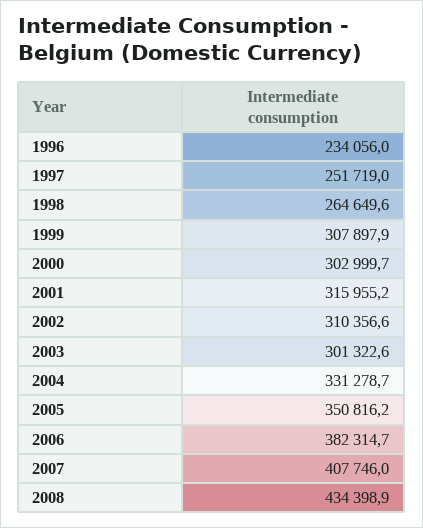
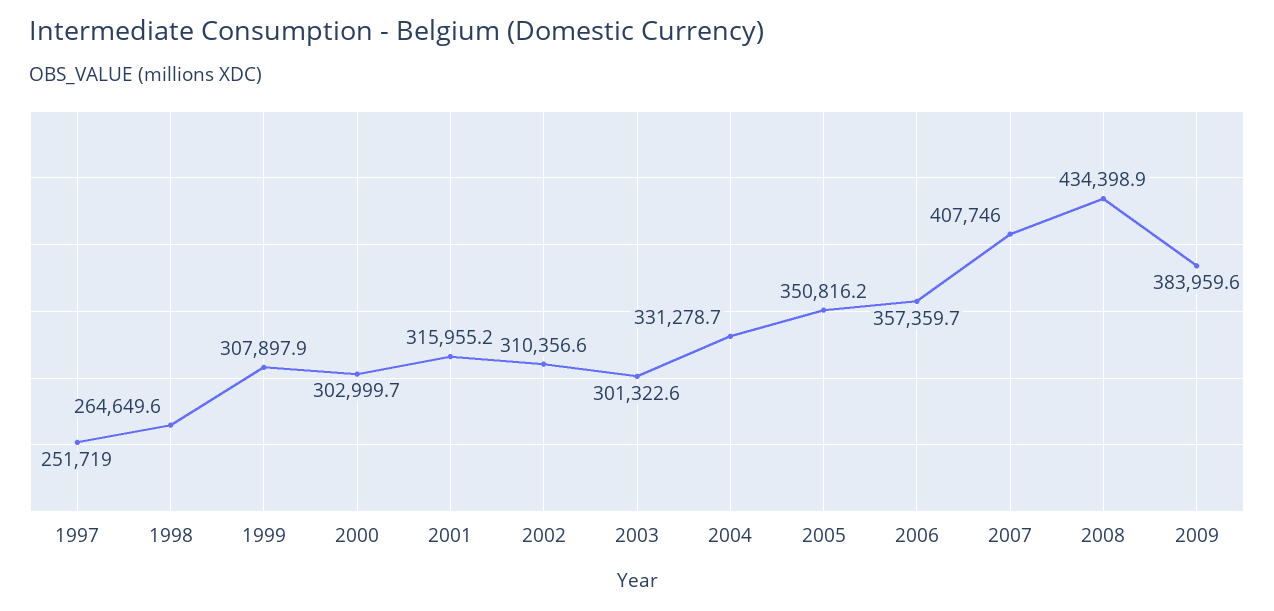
1996: 234056 -> none
2006: 382314.7 -> 357359.7
2009: none -> 383959.6

